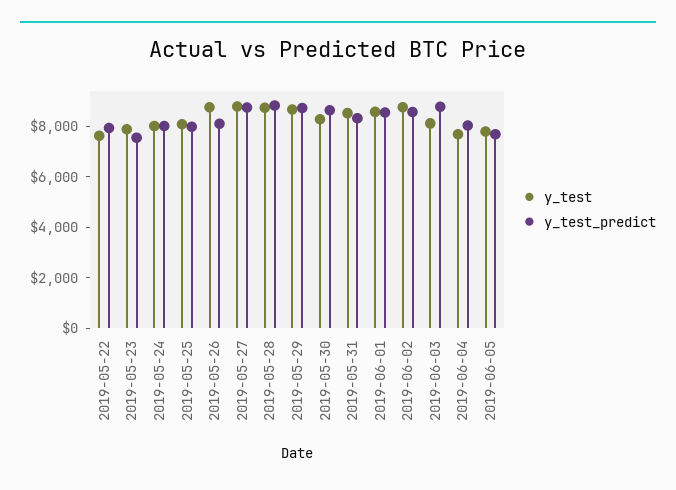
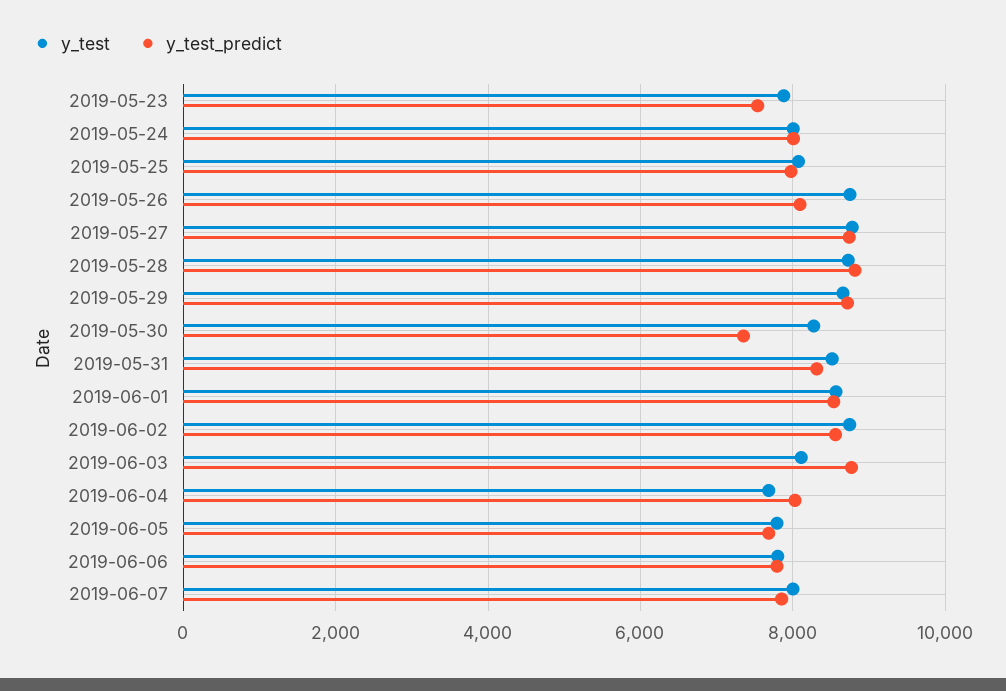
y_test, 2019-05-22: 7500 -> none
y_test_predict, 2019-05-22: 8000 -> none
y_test_predict, 2019-05-30: 8500 -> 7400
y_test, 2019-06-06: none -> 7800
y_test_predict, 2019-06-06: none -> 7800
y_test, 2019-06-07: none -> 8000
y_test_predict, 2019-06-07: none -> 7800

